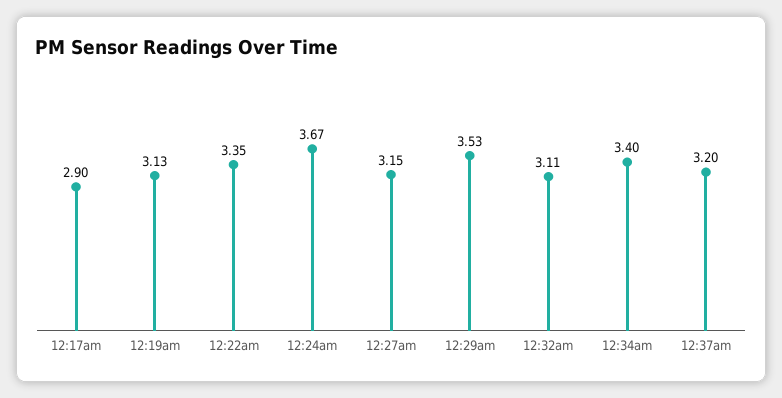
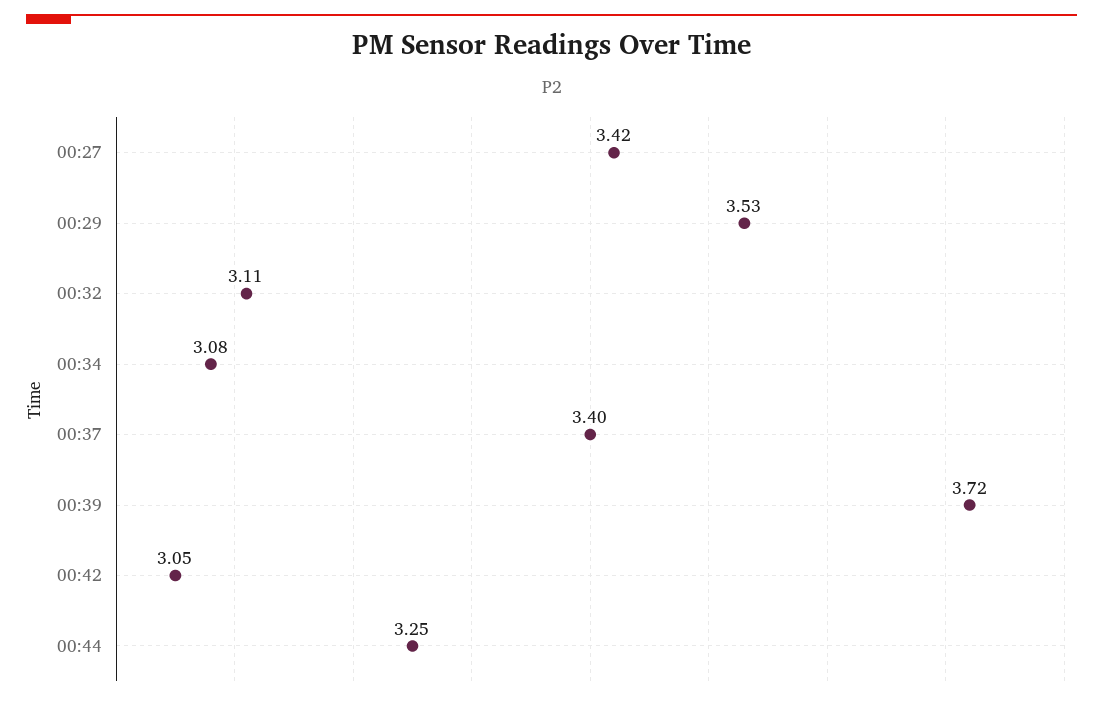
12:17am: 2.9 -> none
12:19am: 3.13 -> none
12:22am: 3.35 -> none
12:24am: 3.67 -> none
12:27am: 3.15 -> 3.42
12:34am: 3.4 -> 3.08
12:37am: 3.2 -> 3.4
00:39: none -> 3.72
00:42: none -> 3.05
00:44: none -> 3.25

